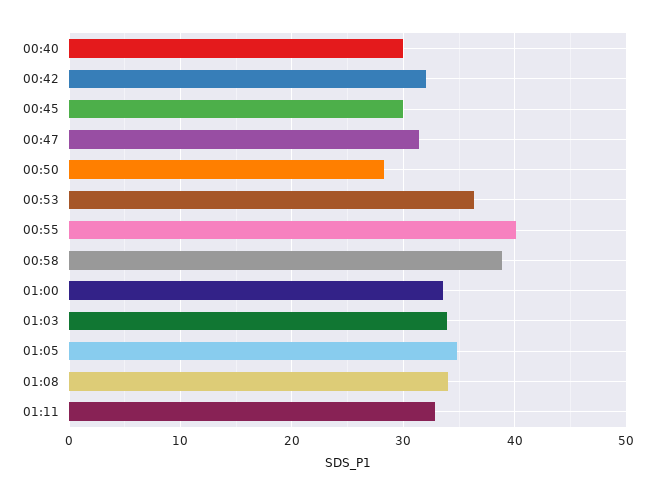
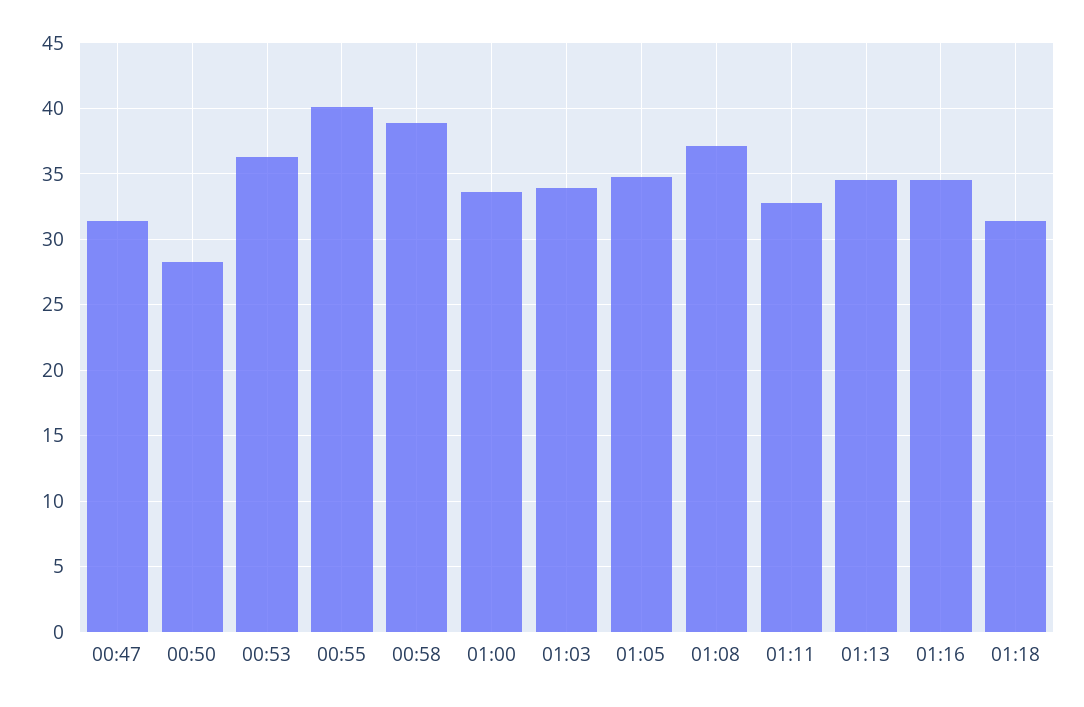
00:40: 30 -> none
00:42: 32 -> none
00:45: 30 -> none
01:08: 34 -> 37
01:13: none -> 34.5
01:16: none -> 34.5
01:18: none -> 31.5

